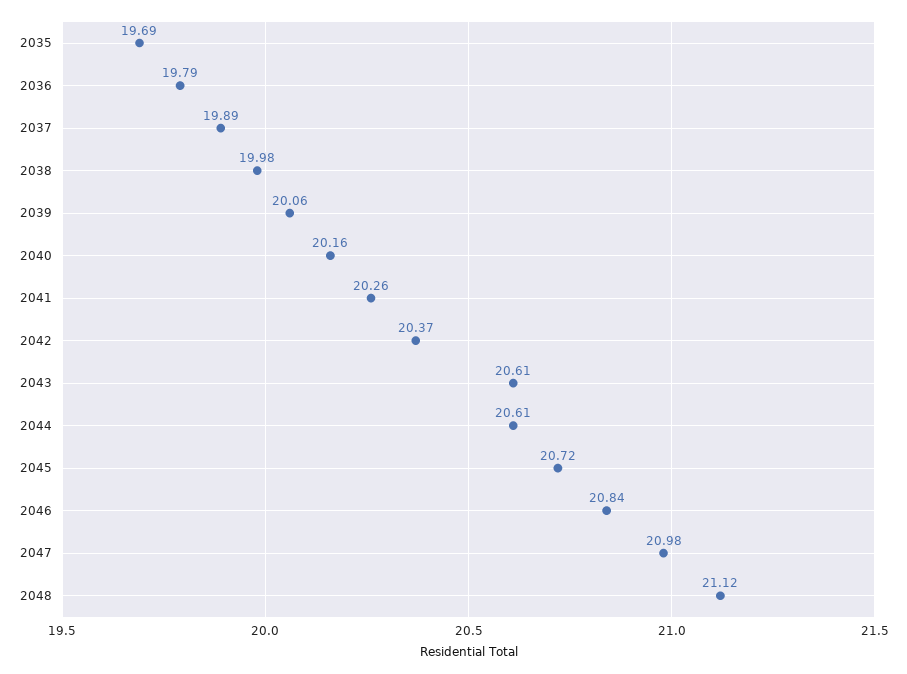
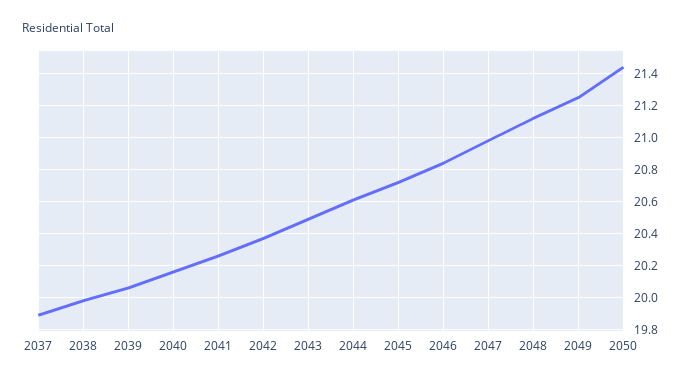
2035: 19.69 -> none
2036: 19.79 -> none
2043: 20.61 -> 20.5
2049: none -> 21.25
2050: none -> 21.45

